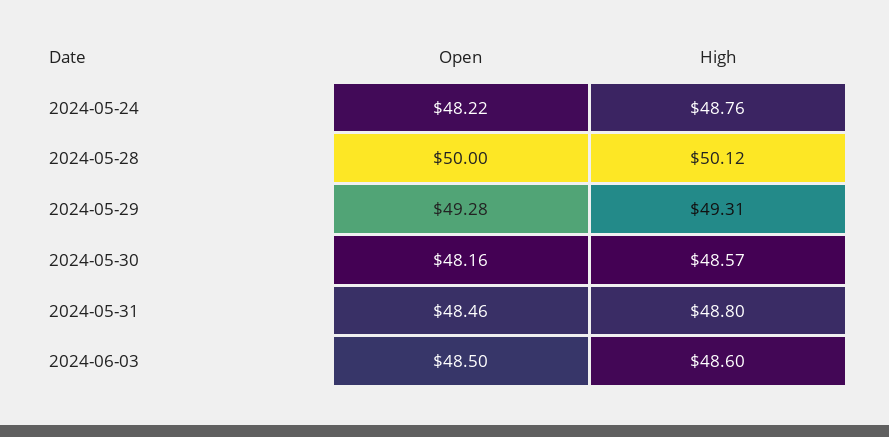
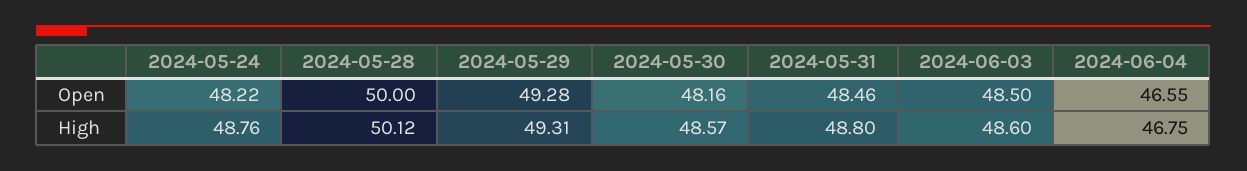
Open, 2024-06-04: none -> 46.55
High, 2024-06-04: none -> 46.75

